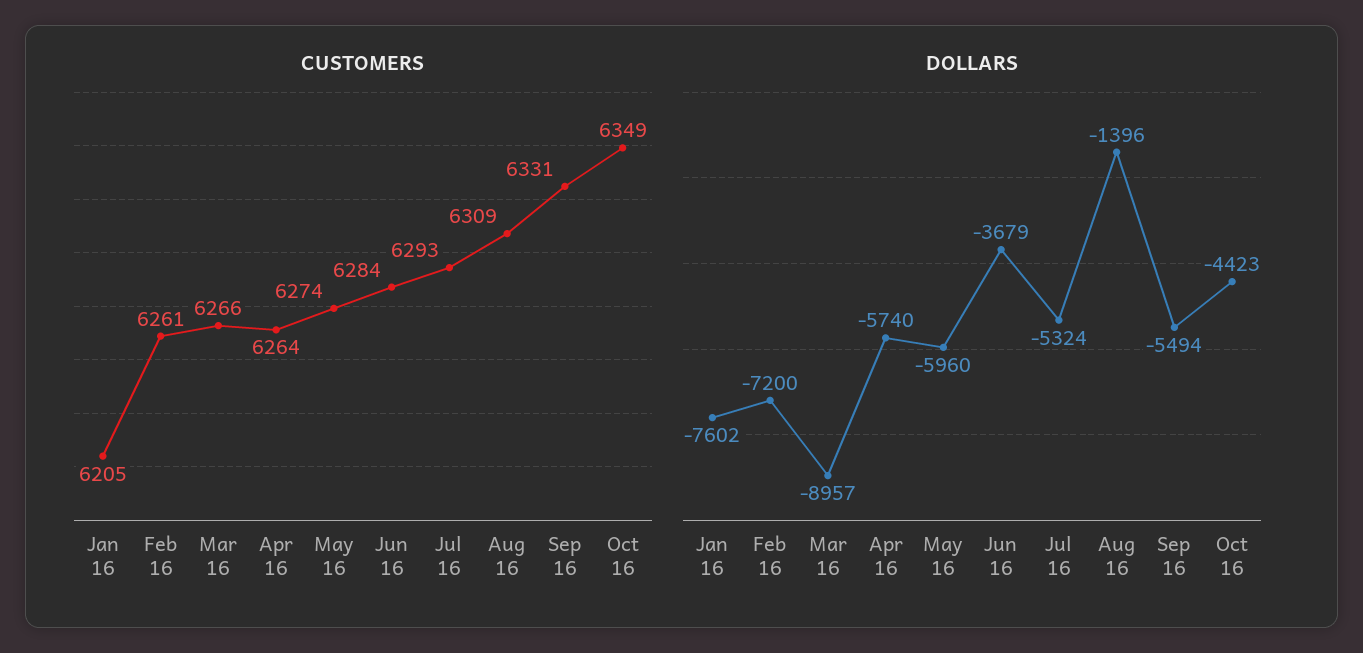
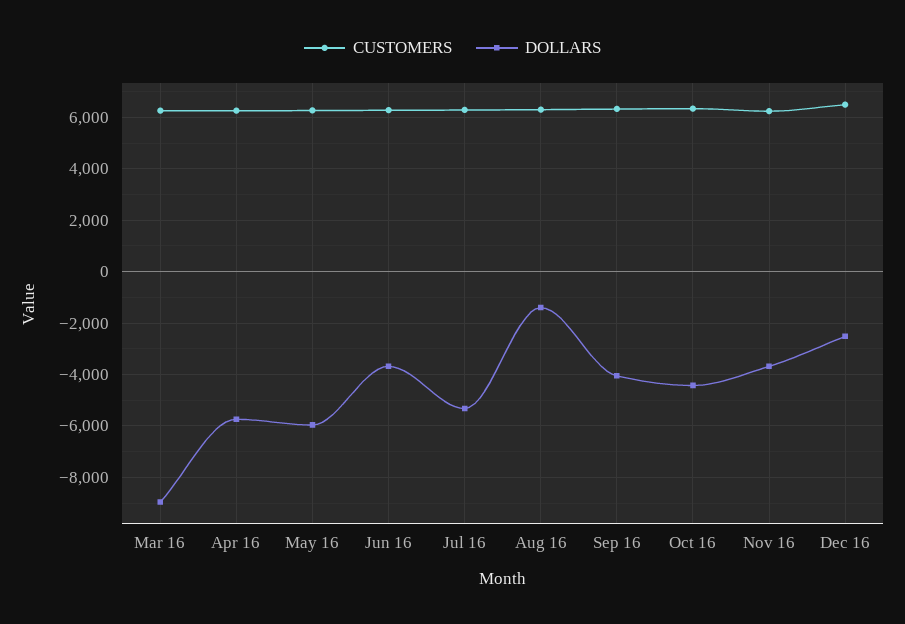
CUSTOMERS, Jan 16: 6205 -> none
CUSTOMERS, Feb 16: 6261 -> none
DOLLARS, Jan 16: -7602 -> none
DOLLARS, Feb 16: -7200 -> none
DOLLARS, Sep 16: -5494 -> -4000
CUSTOMERS, Nov 16: none -> 6250
DOLLARS, Nov 16: none -> -3750
CUSTOMERS, Dec 16: none -> 6500
DOLLARS, Dec 16: none -> -2500

